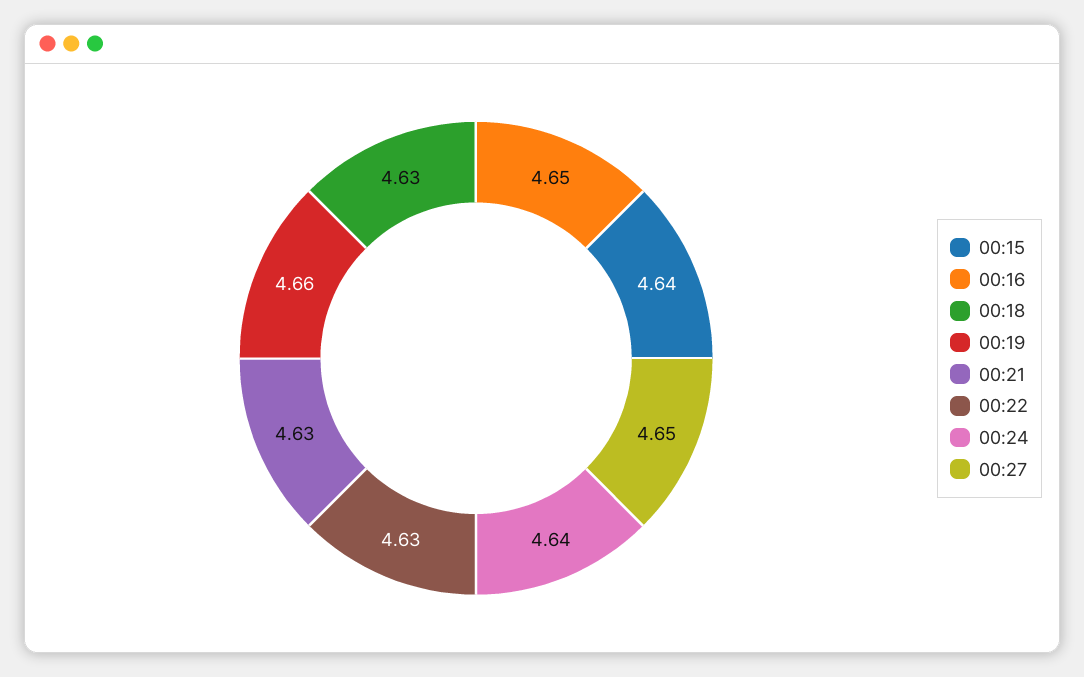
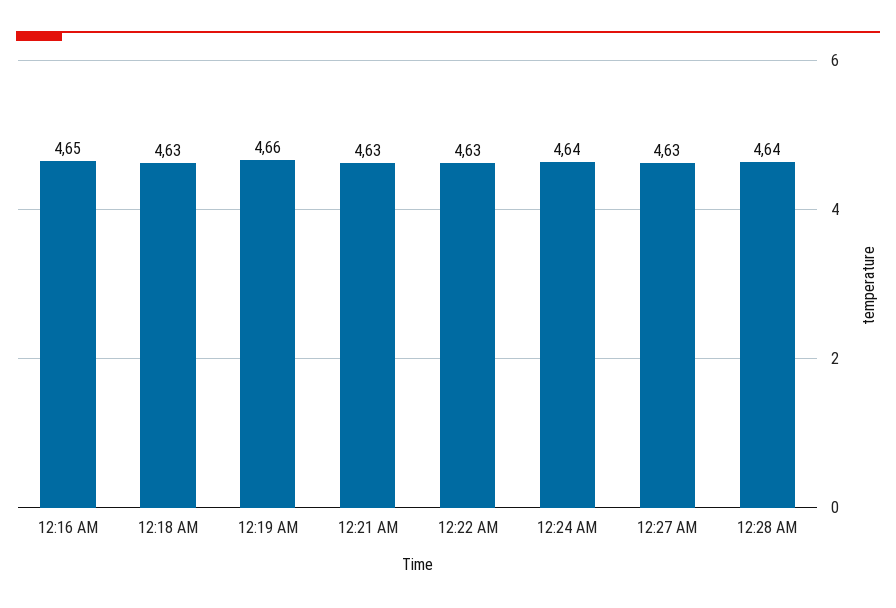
00:15: 4.64 -> none
00:27: 4.65 -> 4.63
12:28 AM: none -> 4.64

